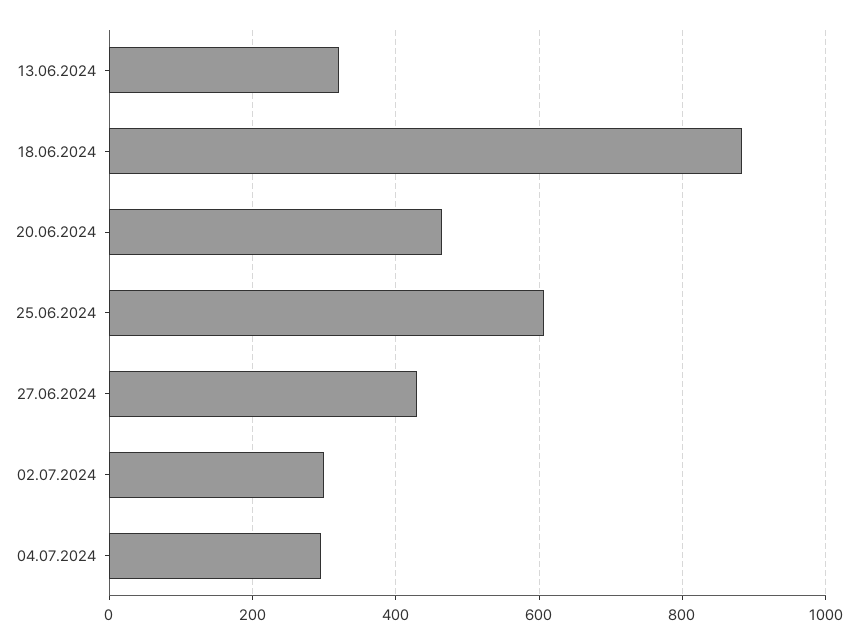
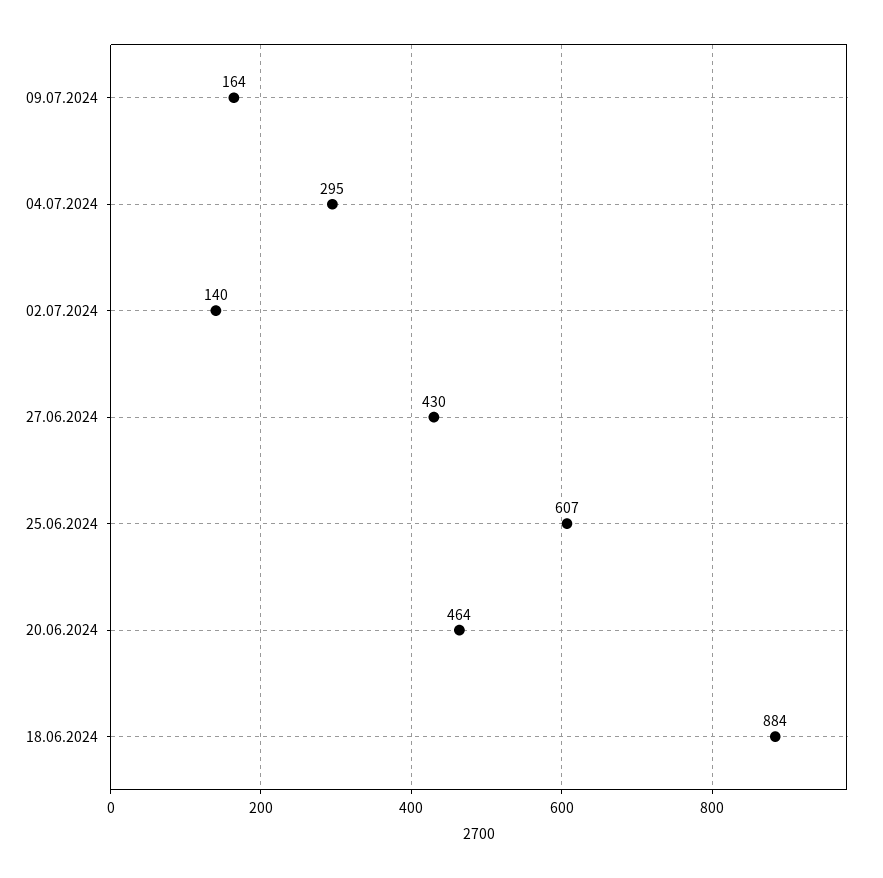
13.06.2024: 320 -> none
02.07.2024: 300 -> 140
09.07.2024: none -> 164

